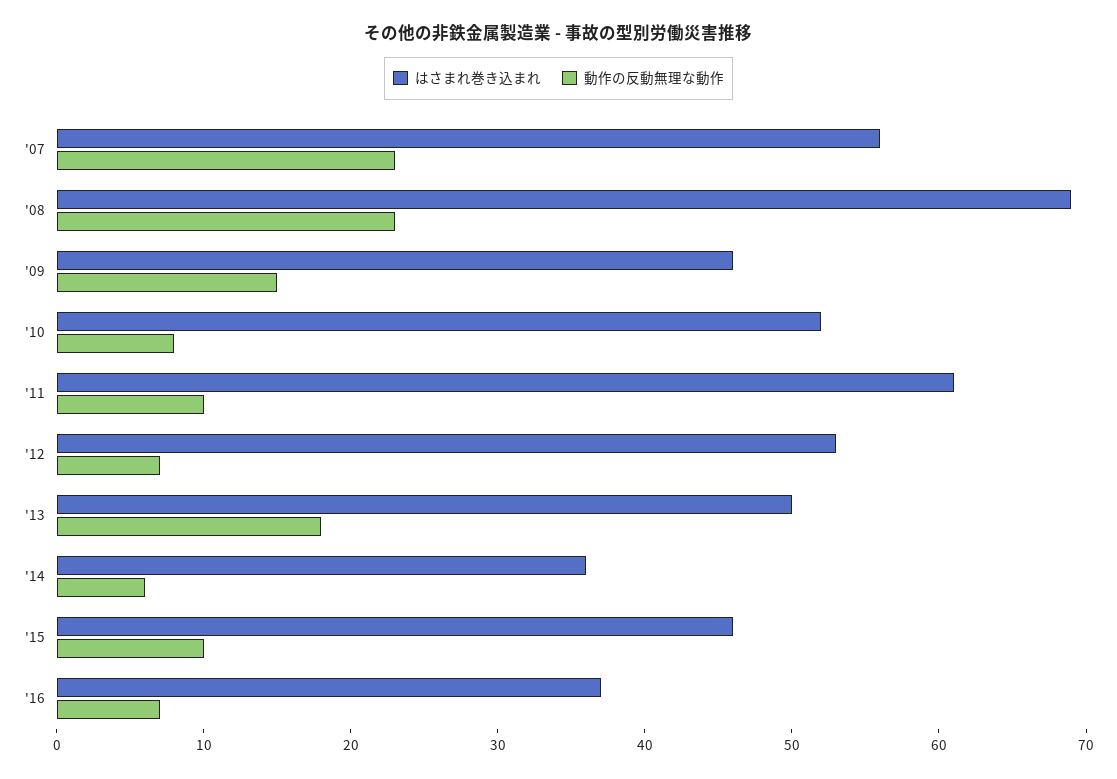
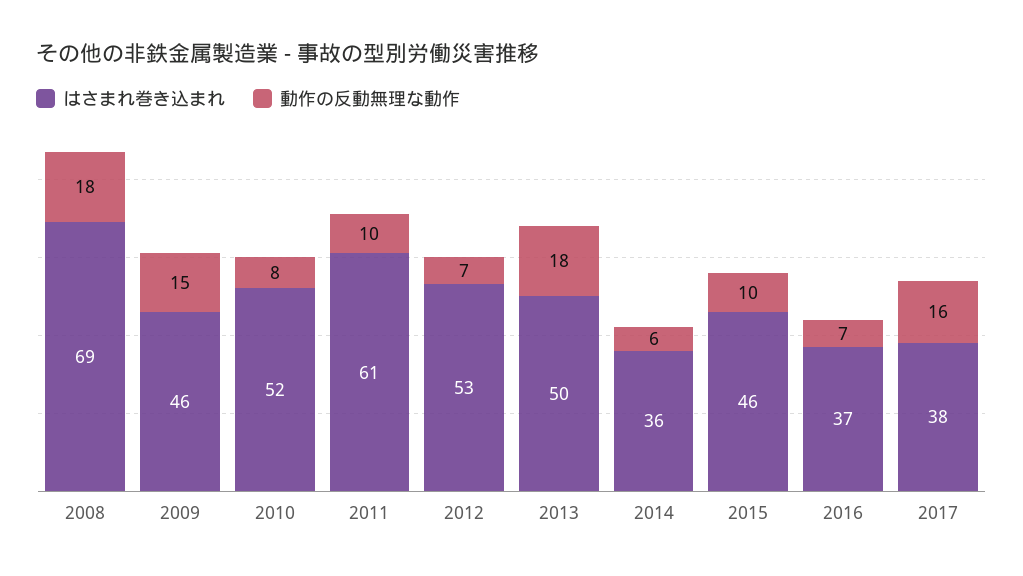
はさまれ巻き込まれ, '07: 56 -> none
動作の反動無理な動作, '07: 23 -> none
動作の反動無理な動作, '08: 23 -> 18
はさまれ巻き込まれ, 2017: none -> 38
動作の反動無理な動作, 2017: none -> 16

